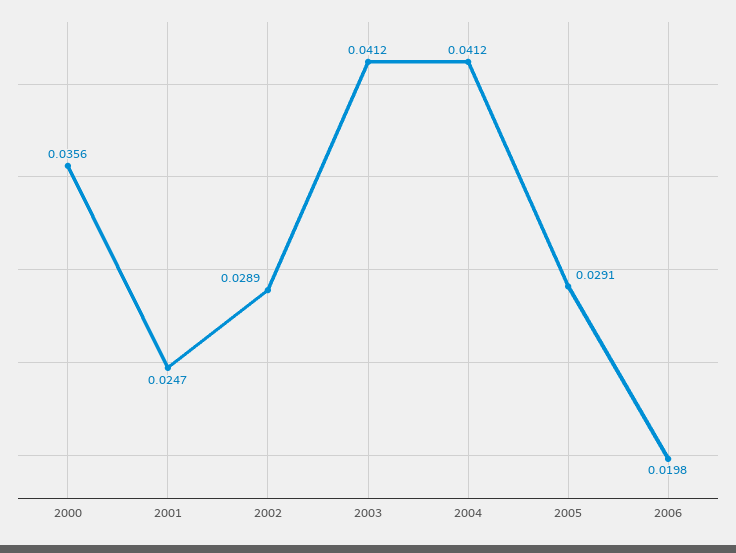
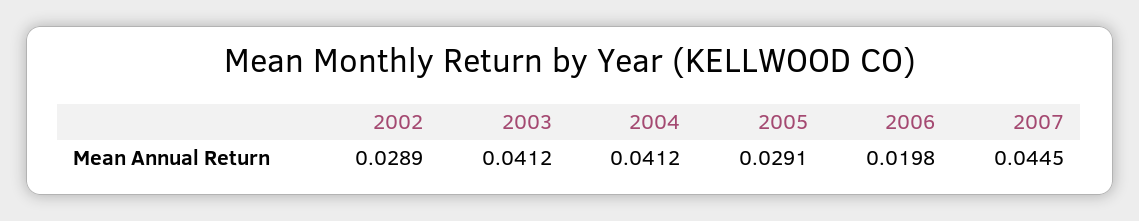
2000: 0.0356 -> none
2001: 0.0247 -> none
2007: none -> 0.0445

